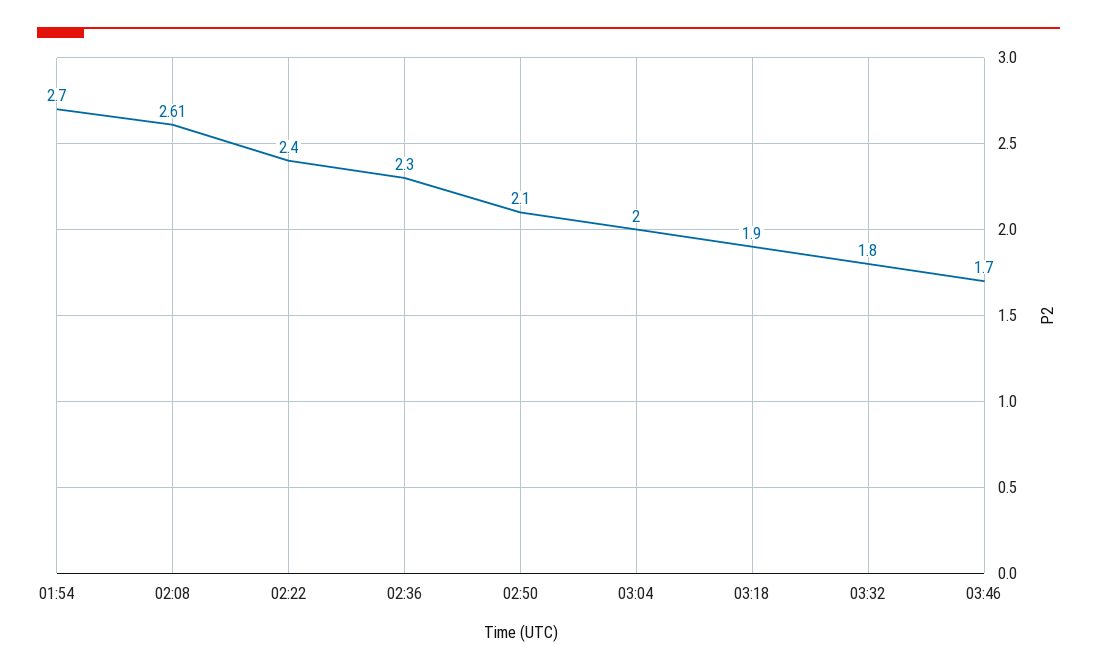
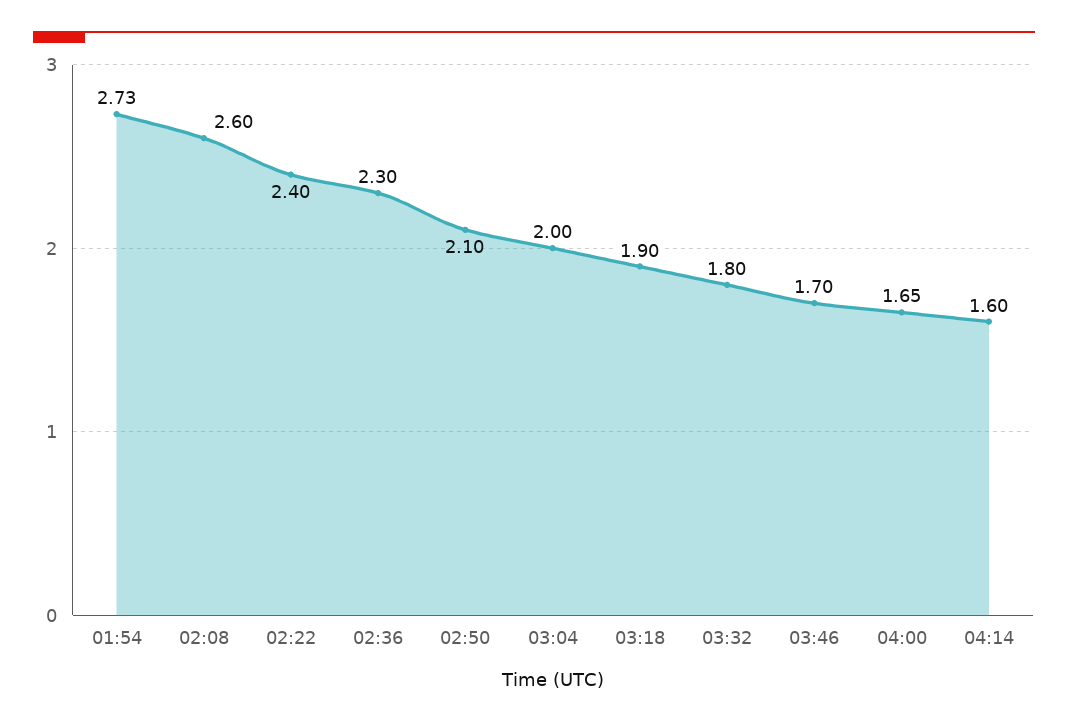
01:54: 2.7 -> 2.73
02:08: 2.61 -> 2.6
04:00: none -> 1.65
04:14: none -> 1.6

